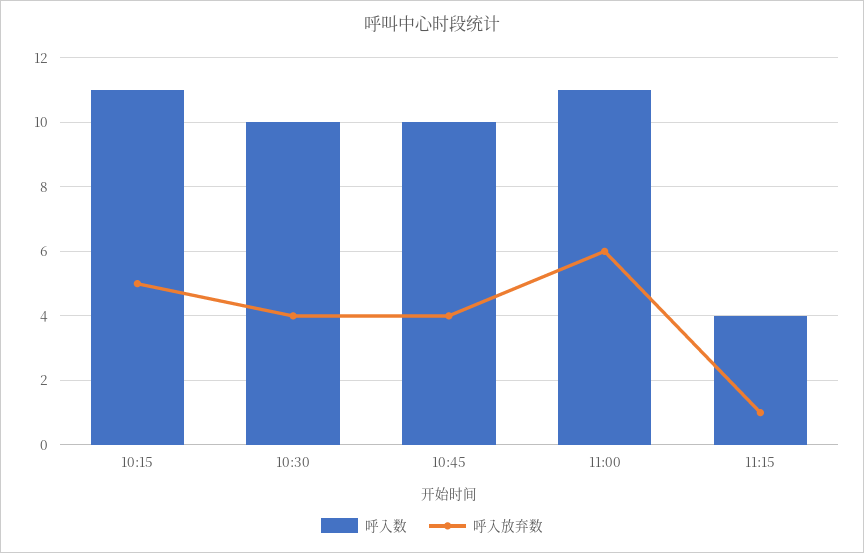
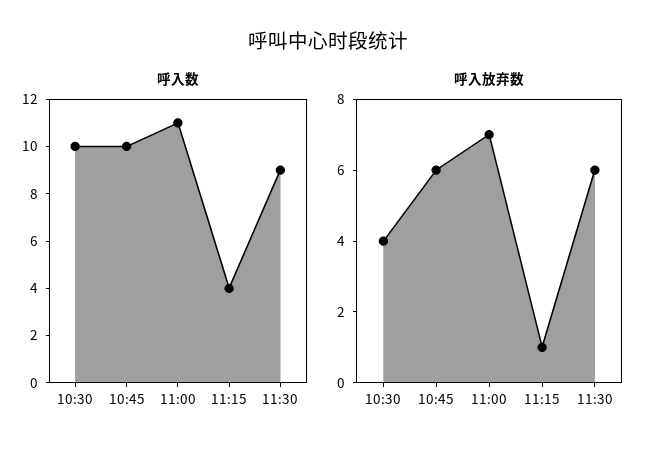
呼入数, 10:15: 11 -> none
呼入放弃数, 10:15: 5 -> none
呼入放弃数, 10:45: 4 -> 6
呼入放弃数, 11:00: 6 -> 7
呼入数, 11:30: none -> 9
呼入放弃数, 11:30: none -> 6

